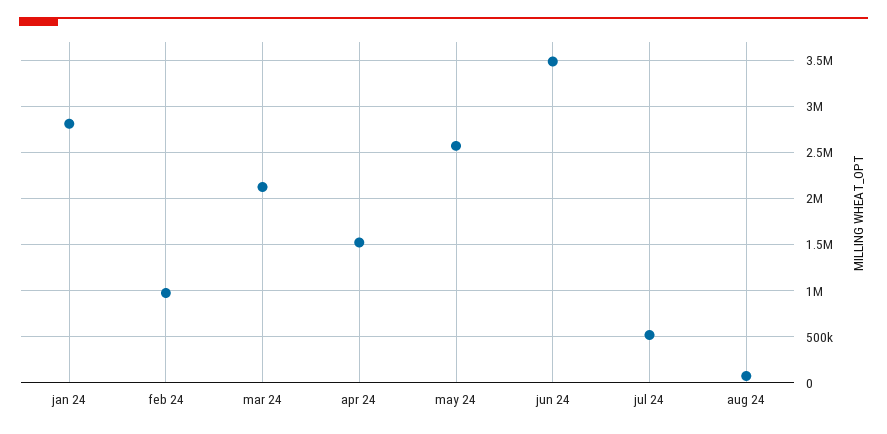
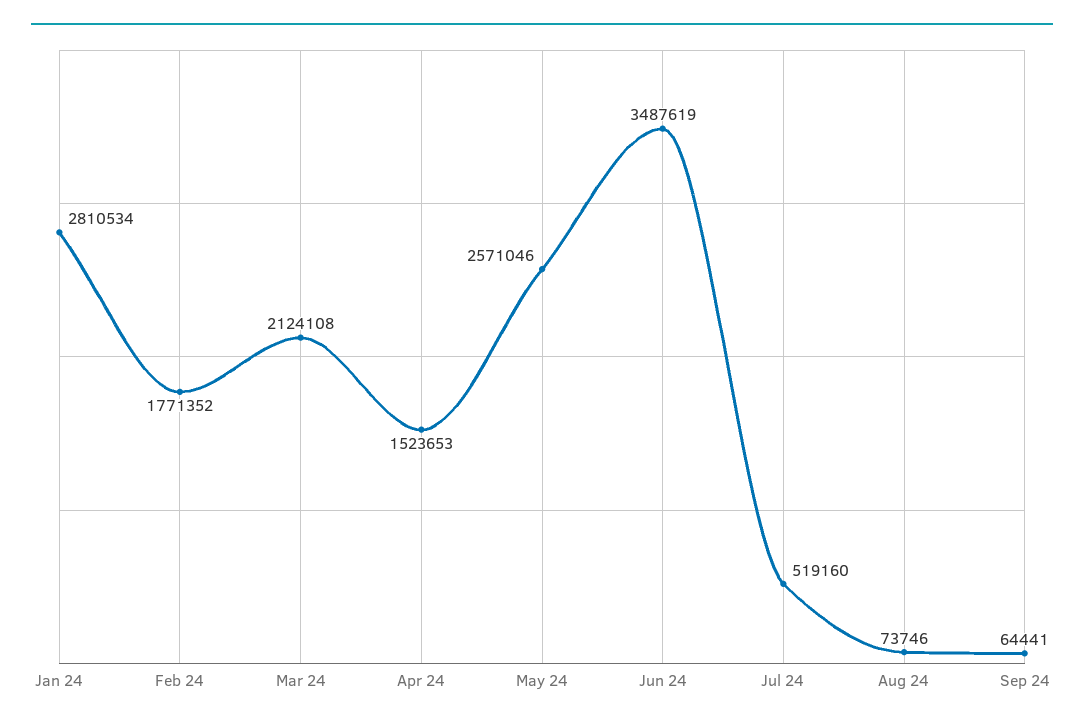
feb 24: 1000000 -> 1771352
Sep 24: none -> 64441

